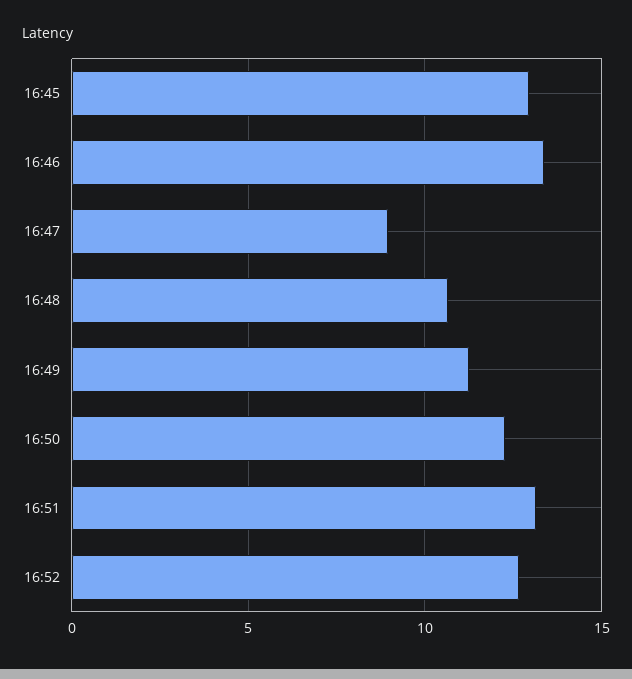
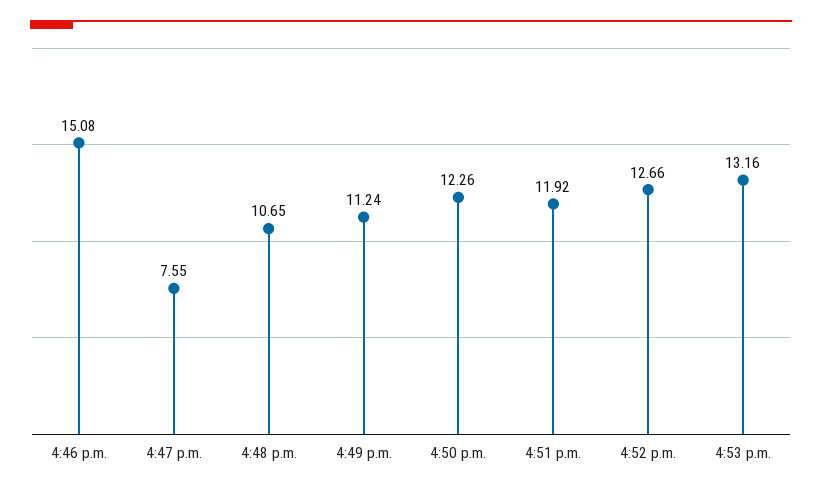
16:45: 13 -> none
16:46: 13.5 -> 15.08
16:47: 9 -> 7.55
16:51: 13 -> 11.92
4:53 p.m.: none -> 13.16

